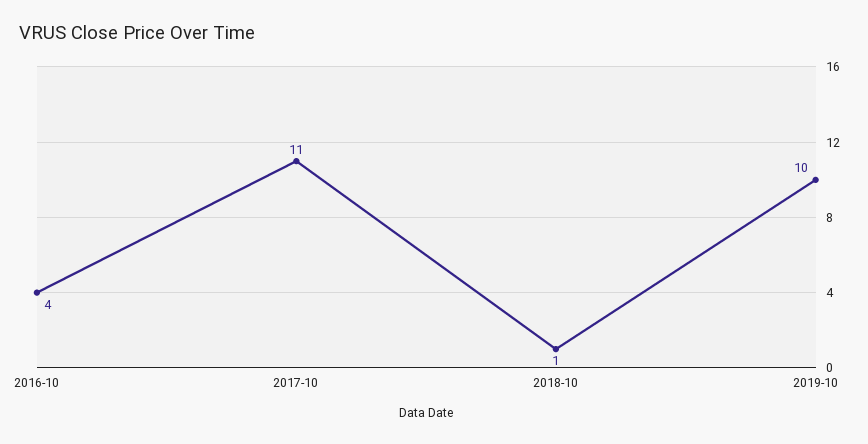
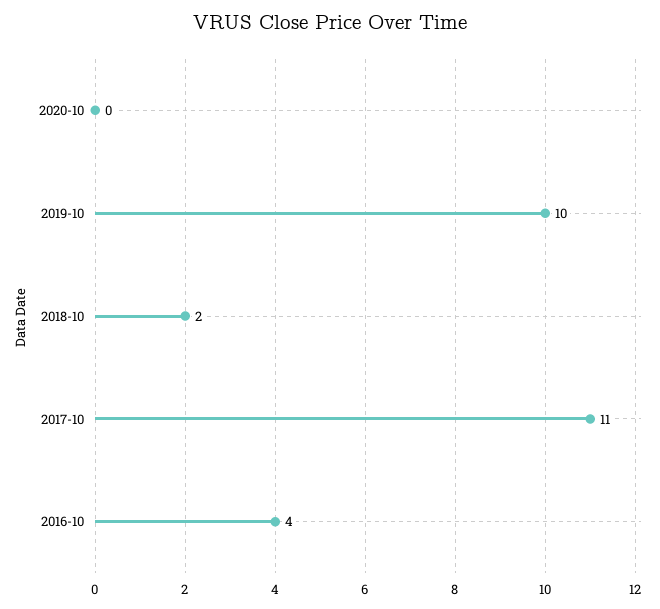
2018-10: 1 -> 2
2020-10: none -> 0

